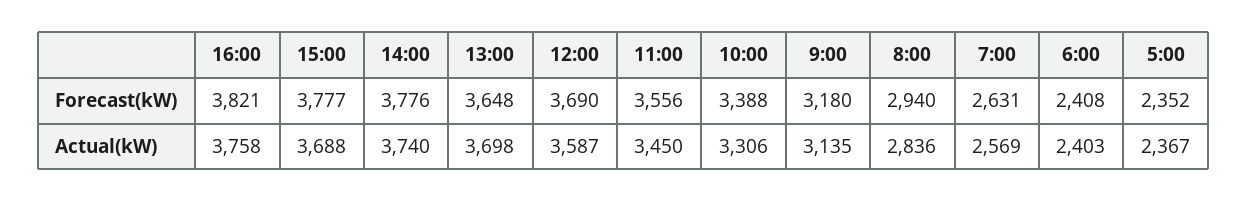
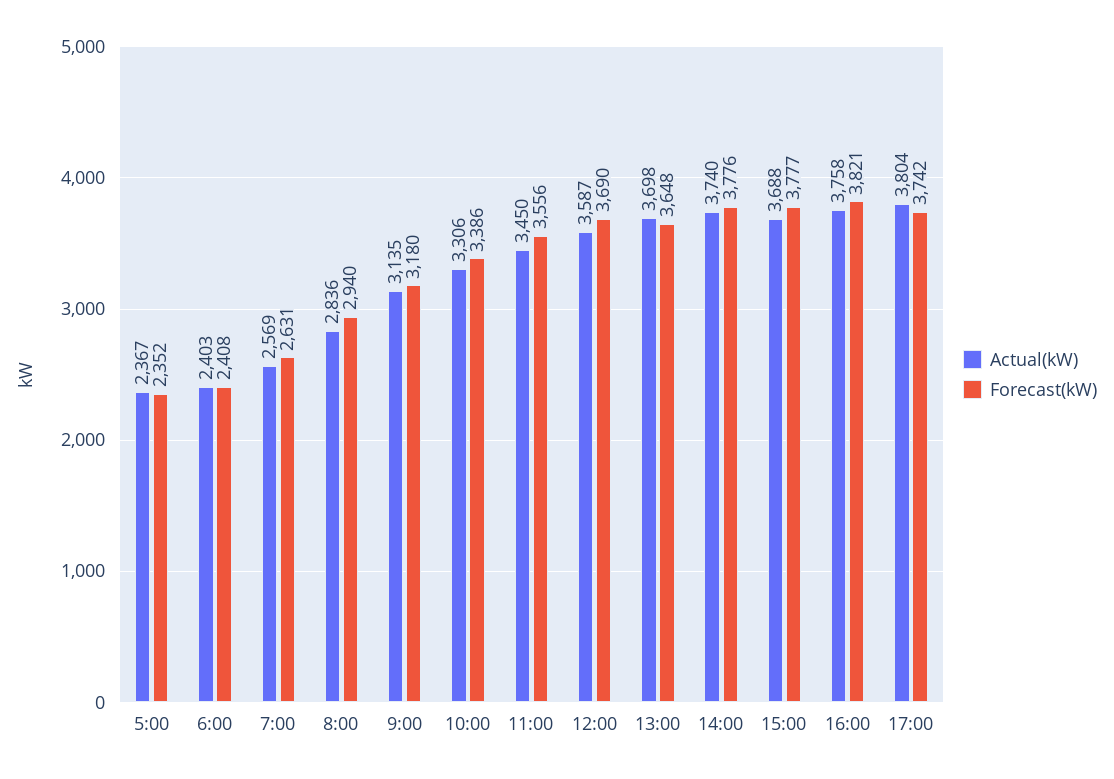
Forecast(kW), 10:00: 3388 -> 3386
Actual(kW), 17:00: none -> 3804
Forecast(kW), 17:00: none -> 3742

